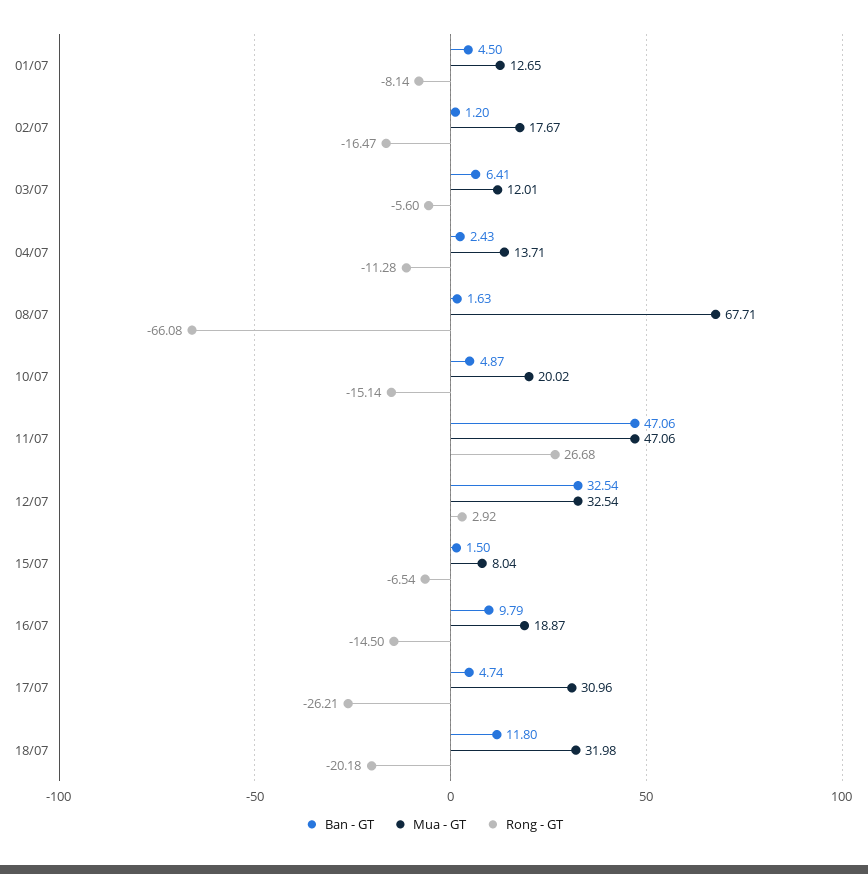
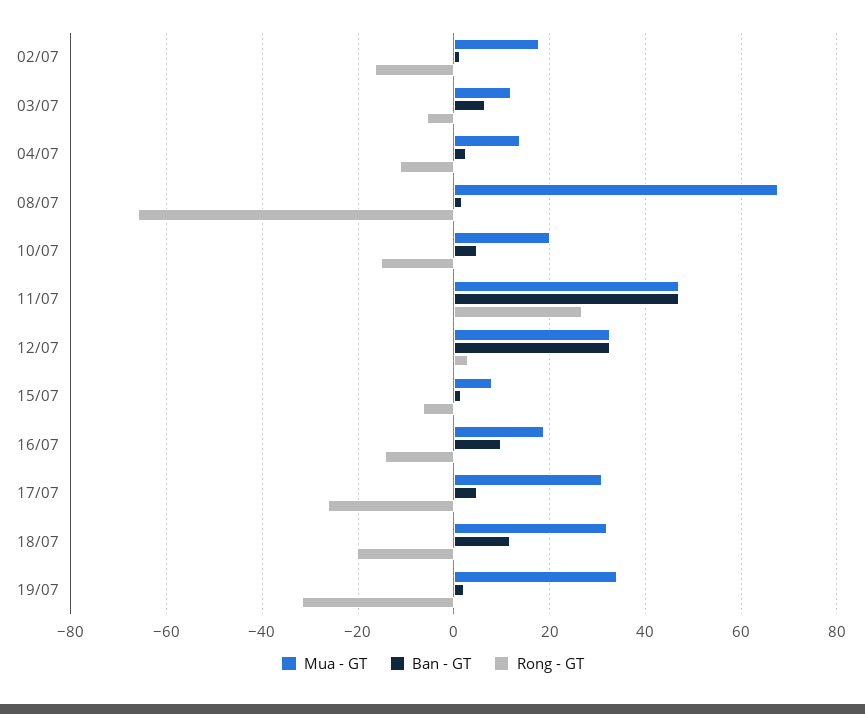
Ban - GT, 01/07: 4.5 -> none
Mua - GT, 01/07: 12.65 -> none
Rong - GT, 01/07: -8.14 -> none
Mua - GT, 19/07: none -> 34
Ban - GT, 19/07: none -> 2
Rong - GT, 19/07: none -> -32

